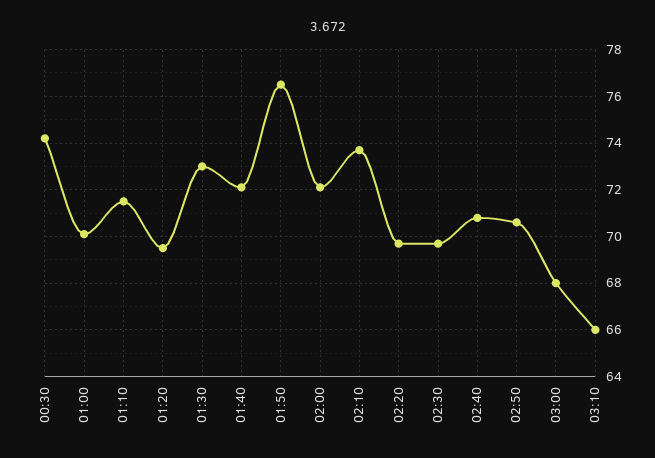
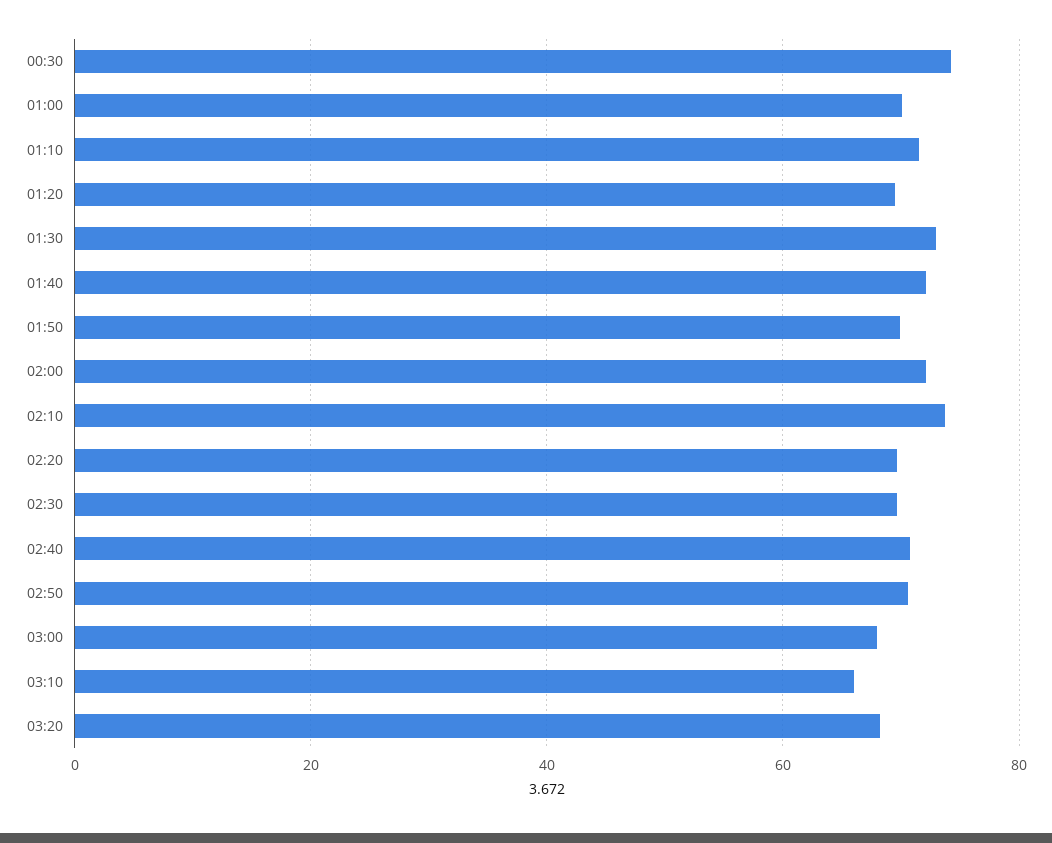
01:50: 76.5 -> 70
03:20: none -> 68

